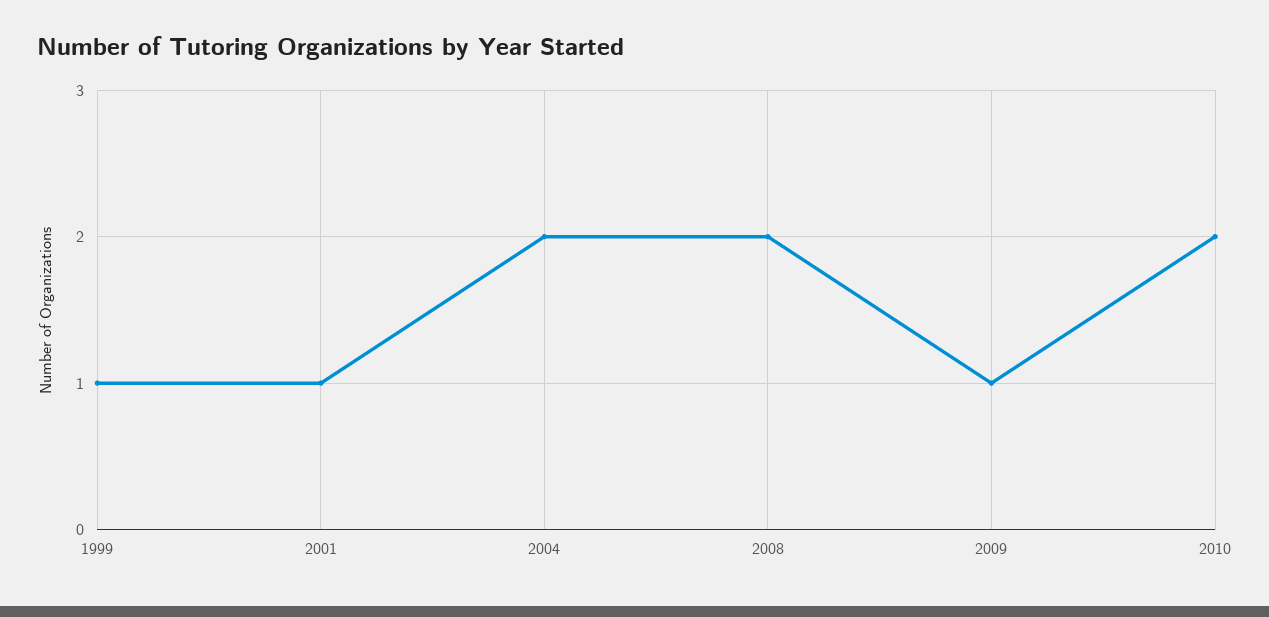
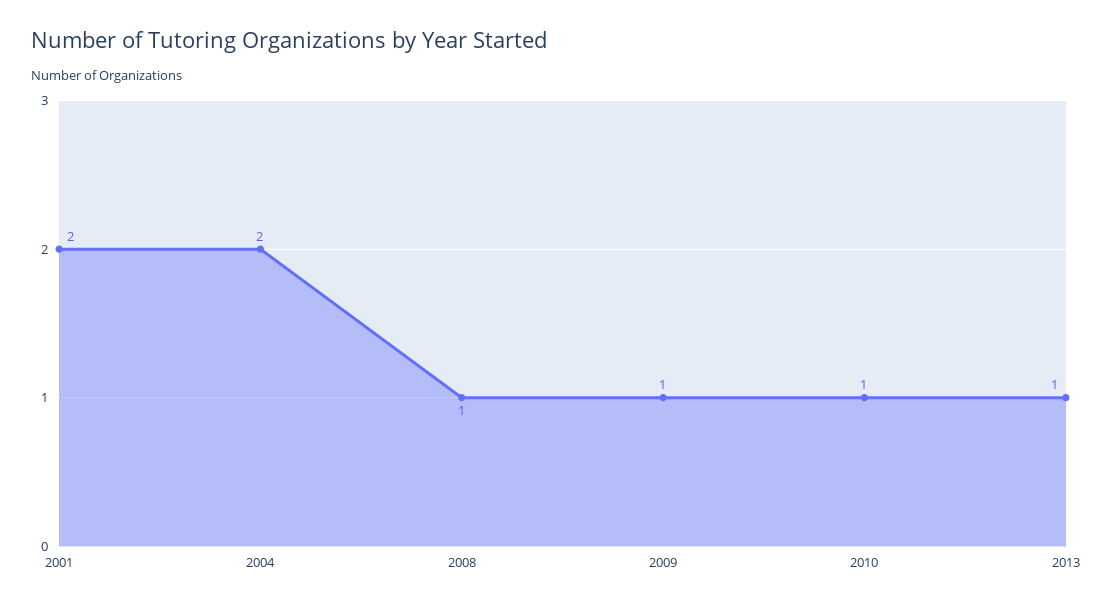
1999: 1 -> none
2001: 1 -> 2
2008: 2 -> 1
2010: 2 -> 1
2013: none -> 1

